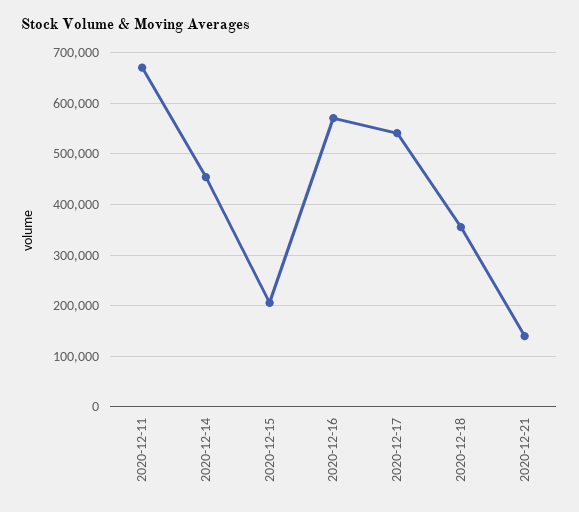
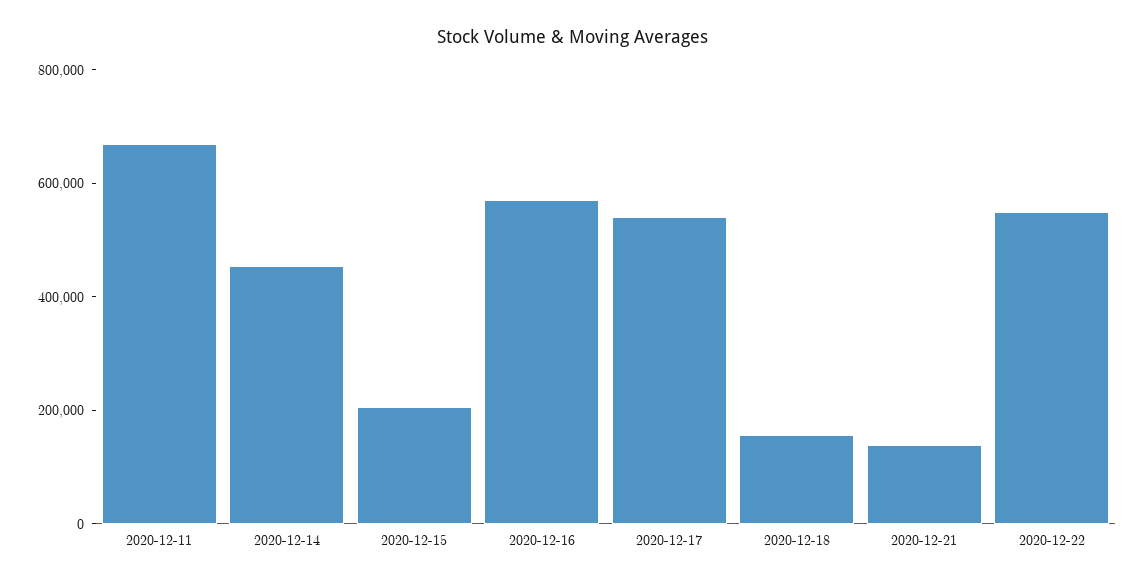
2020-12-18: 360000 -> 150000
2020-12-22: none -> 550000

